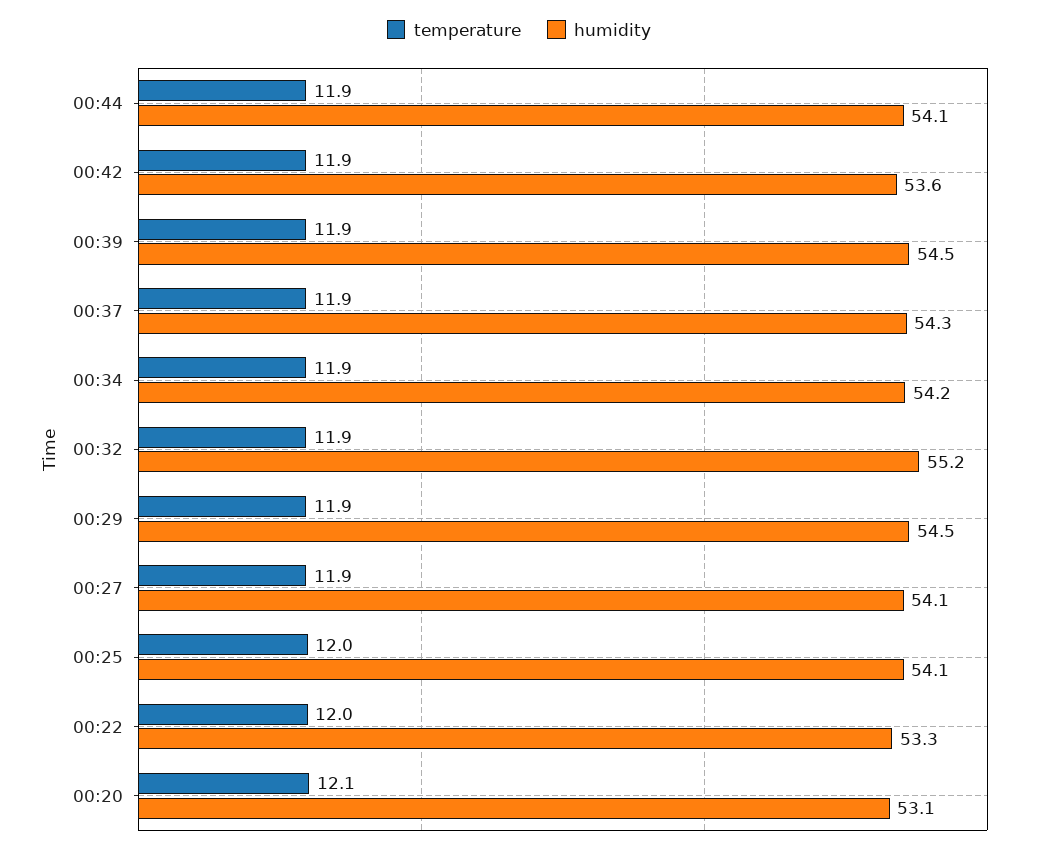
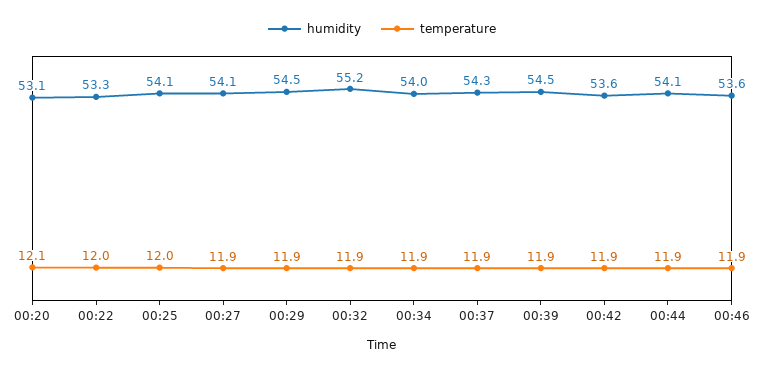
humidity, 00:34: 54.2 -> 54
humidity, 00:46: none -> 53.6
temperature, 00:46: none -> 11.9

